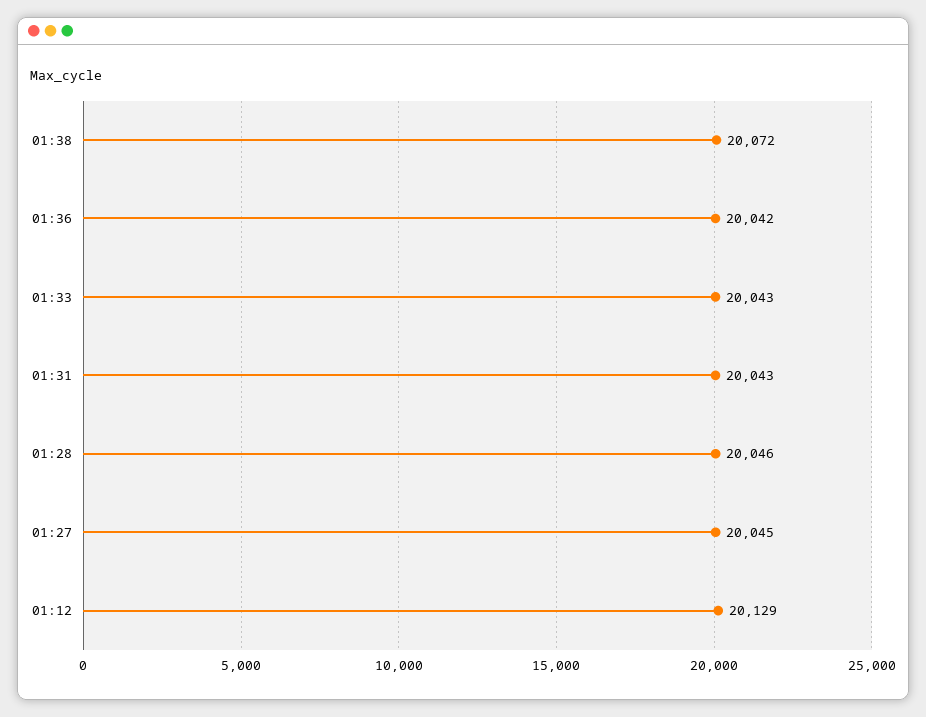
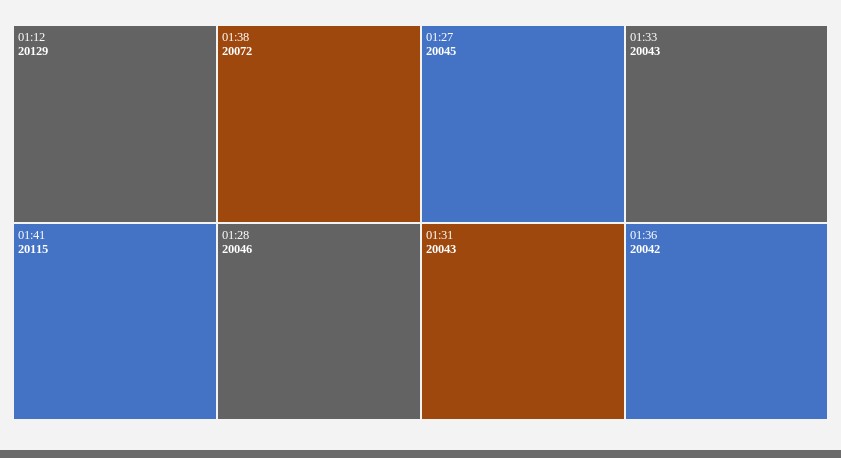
01:41: none -> 20115

